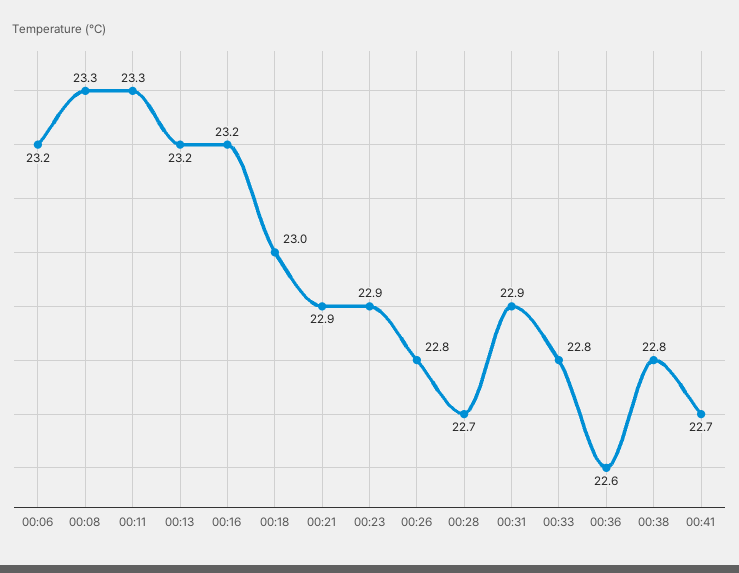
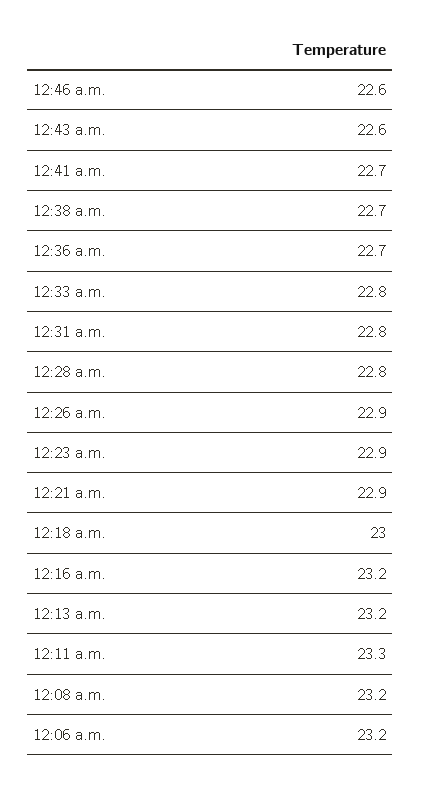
00:08: 23.3 -> 23.2
00:26: 22.8 -> 22.9
00:28: 22.7 -> 22.8
00:31: 22.9 -> 22.8
00:36: 22.6 -> 22.7
00:38: 22.8 -> 22.7
12:46 a.m.: none -> 22.6
12:43 a.m.: none -> 22.6

